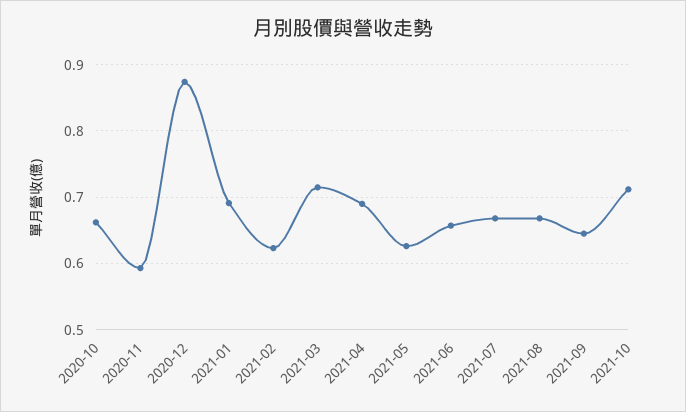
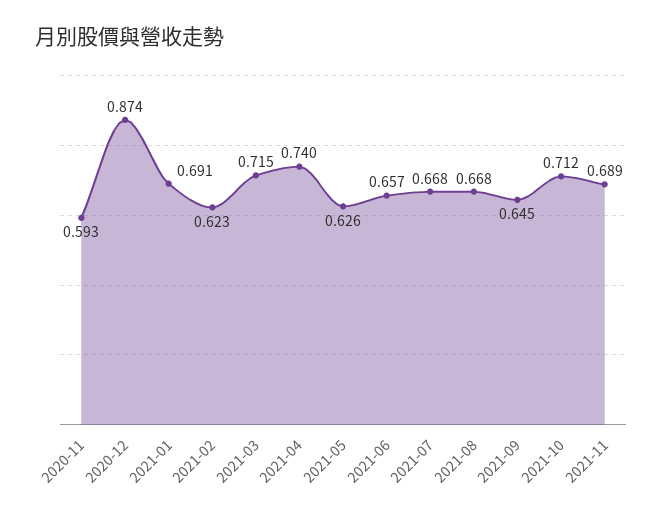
2020-10: 0.66 -> none
2021-04: 0.69 -> 0.74
2021-11: none -> 0.689

